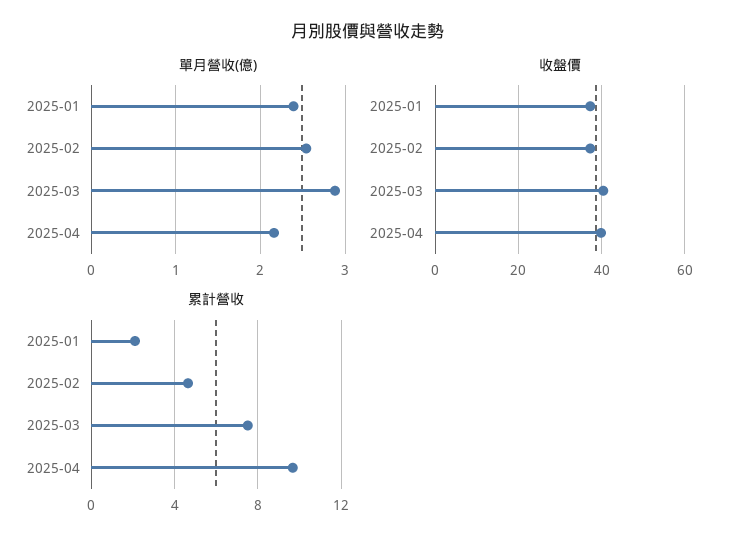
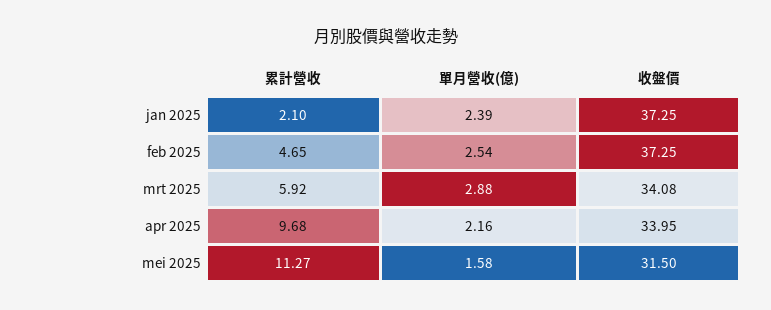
收盤價, 2025-03: 40 -> 34.08
收盤價, 2025-04: 40 -> 33.95
累計營收, 2025-03: 7.5 -> 5.92
累計營收, mei 2025: none -> 11.27
單月營收(億), mei 2025: none -> 1.58
收盤價, mei 2025: none -> 31.5

